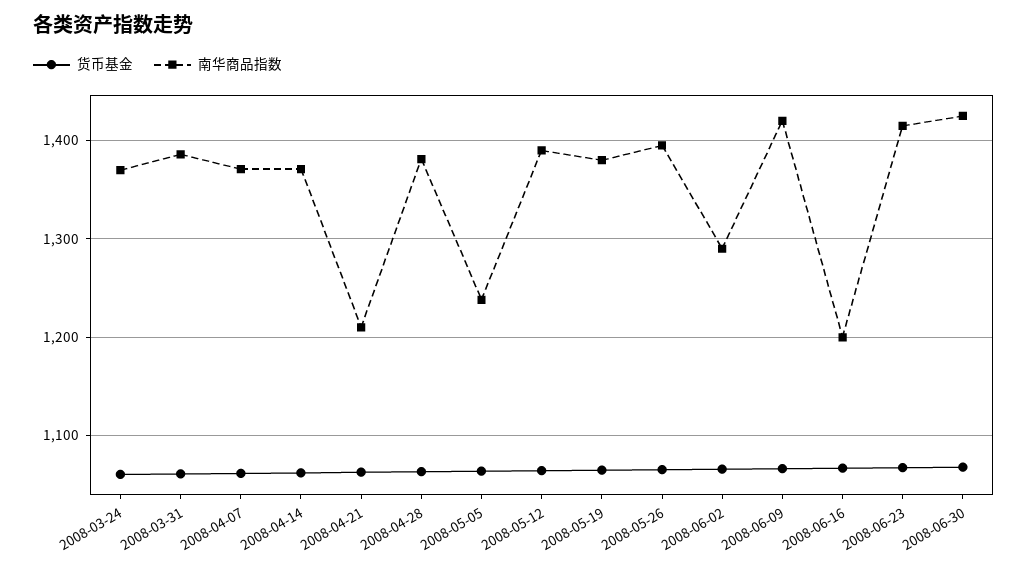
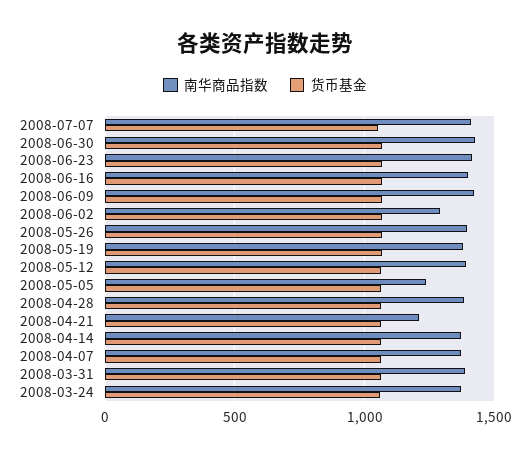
南华商品指数, 2008-06-16: 1200 -> 1400
南华商品指数, 2008-07-07: none -> 1400
货币基金, 2008-07-07: none -> 1050

